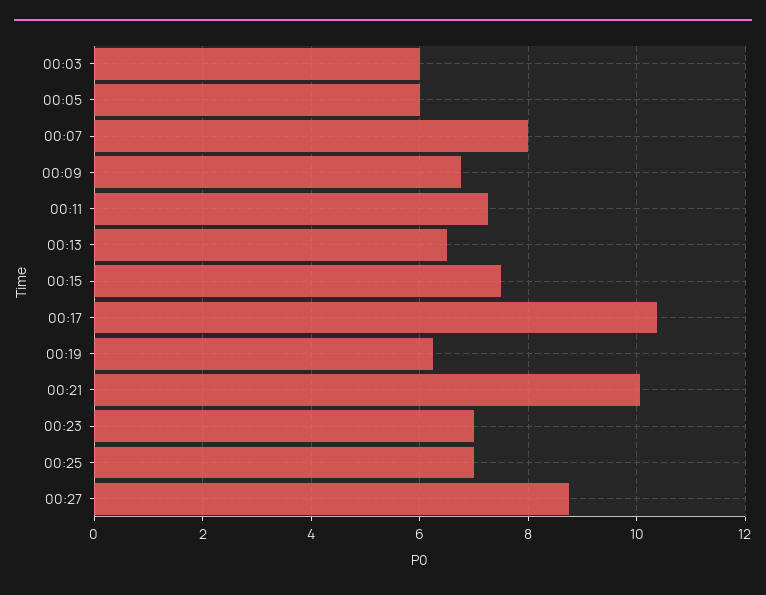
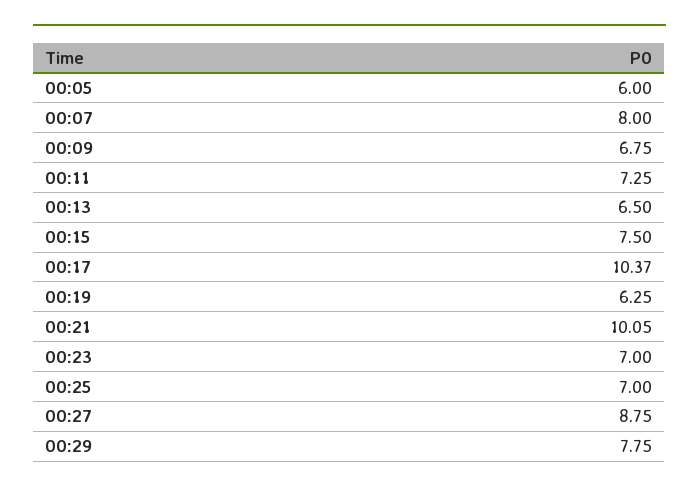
00:03: 6 -> none
00:29: none -> 7.75

